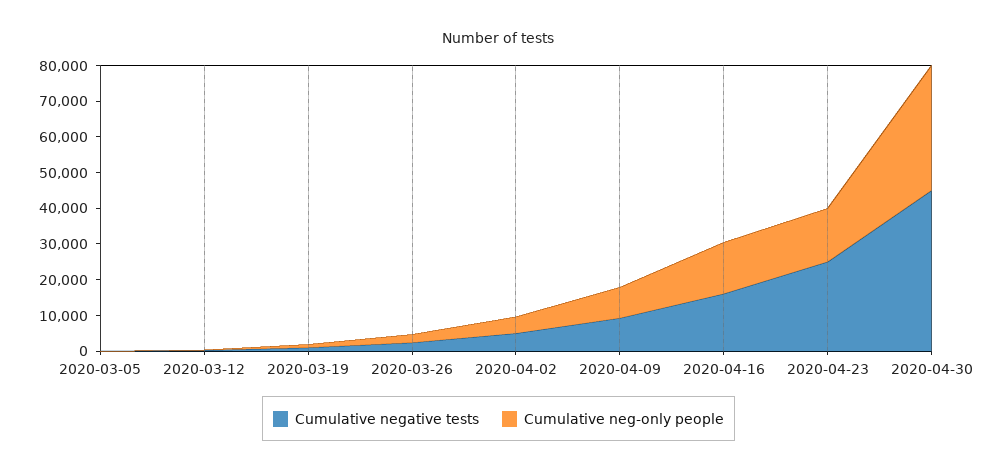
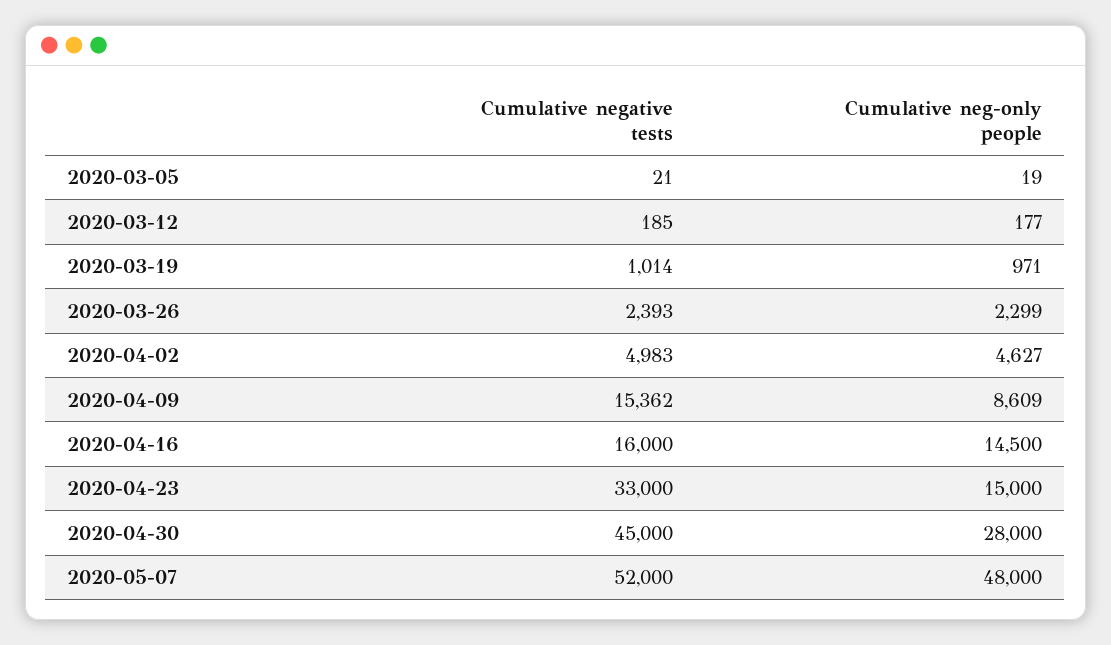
Cumulative negative tests, 2020-04-09: 10000 -> 15362
Cumulative negative tests, 2020-04-23: 25000 -> 33000
Cumulative neg-only people, 2020-04-30: 35000 -> 28000
Cumulative negative tests, 2020-05-07: none -> 52000
Cumulative neg-only people, 2020-05-07: none -> 48000

